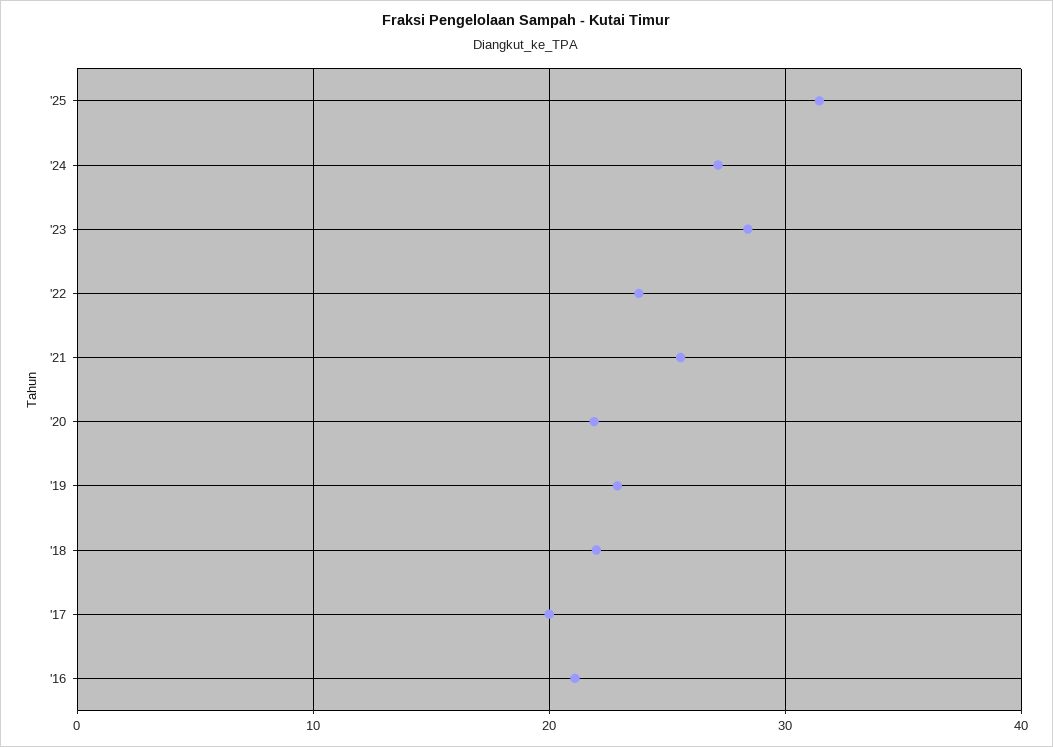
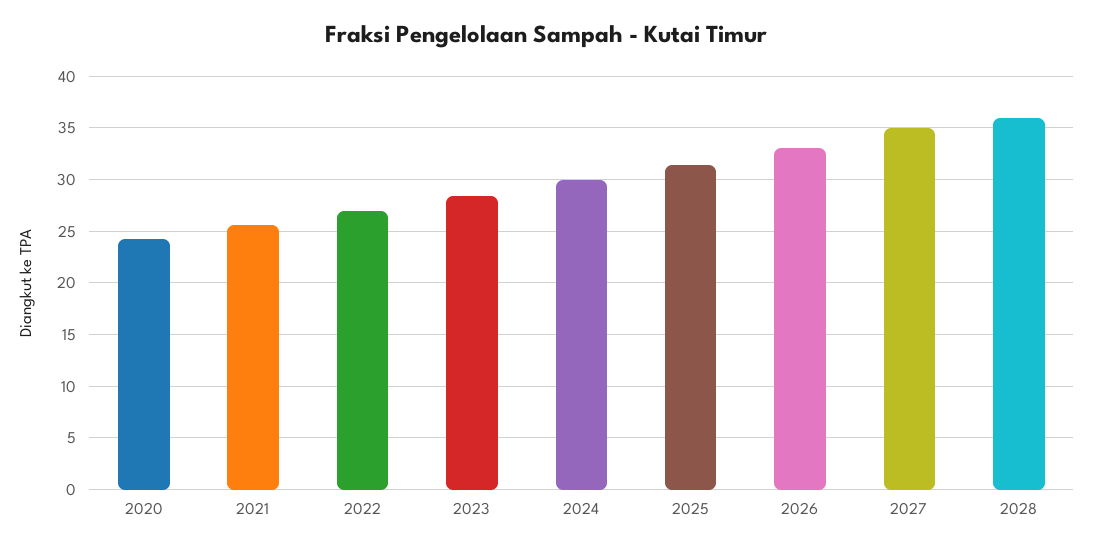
'24: 27 -> 30
'22: 24 -> 27
'20: 22 -> 24
'19: 23 -> none
'18: 22 -> none
'17: 20 -> none
'16: 21 -> none
2026: none -> 33
2027: none -> 35
2028: none -> 36

